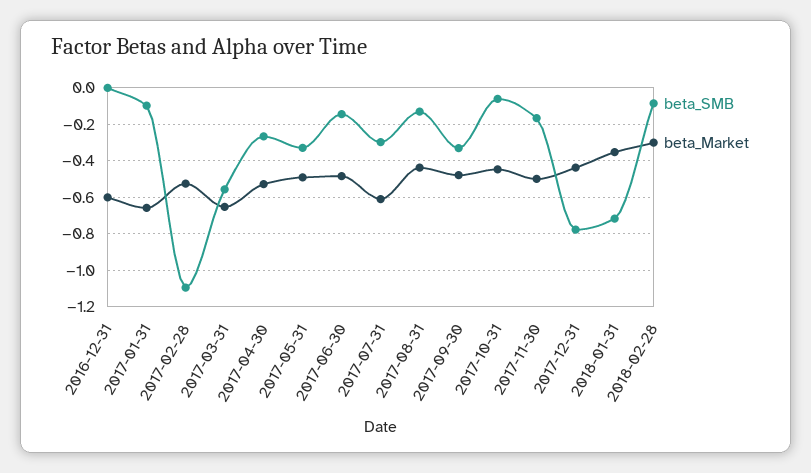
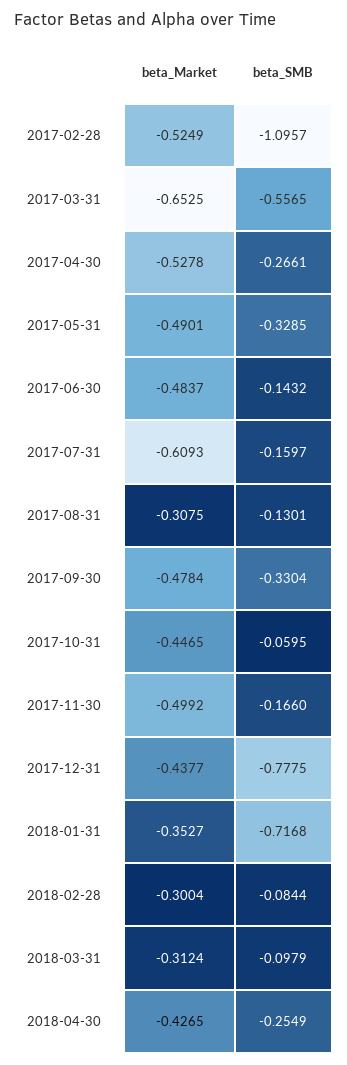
beta_SMB, 2016-12-31: 0 -> none
beta_Market, 2016-12-31: -0.6 -> none
beta_SMB, 2017-01-31: -0.1 -> none
beta_Market, 2017-01-31: -0.65 -> none
beta_SMB, 2017-07-31: -0.3 -> -0.1597
beta_Market, 2017-08-31: -0.45 -> -0.3075
beta_Market, 2018-03-31: none -> -0.3124
beta_SMB, 2018-03-31: none -> -0.0979
beta_Market, 2018-04-30: none -> -0.4265
beta_SMB, 2018-04-30: none -> -0.2549

